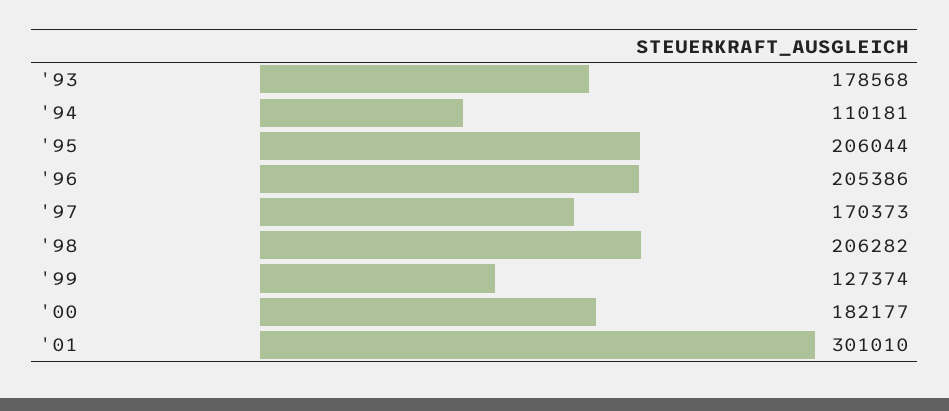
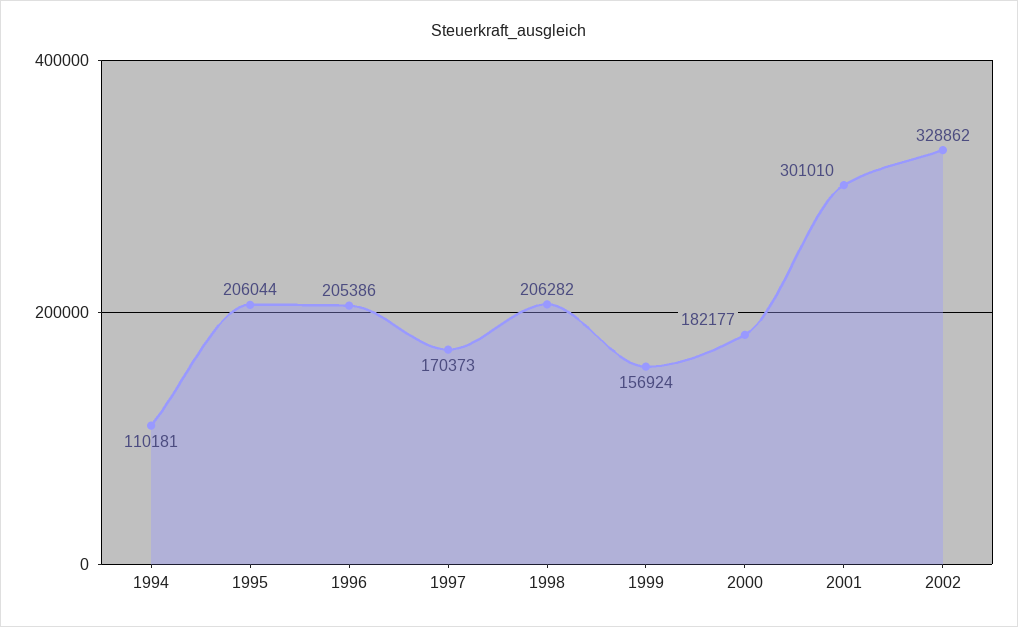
'93: 178568 -> none
'99: 127374 -> 156924
2002: none -> 328862

